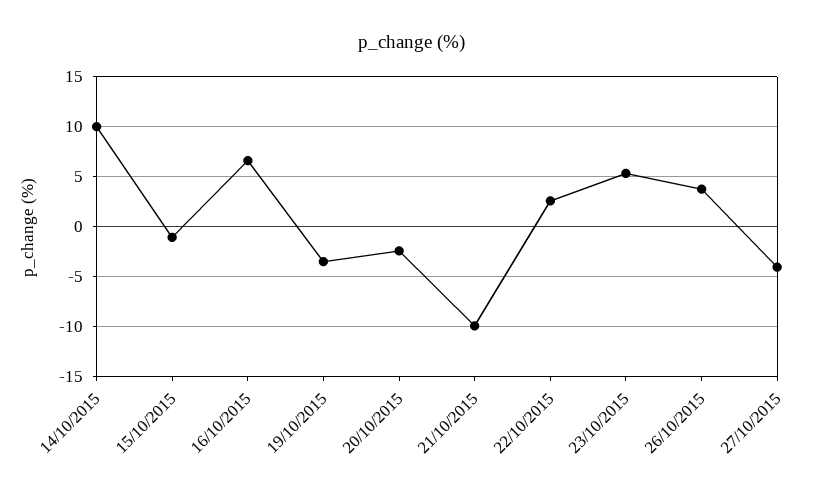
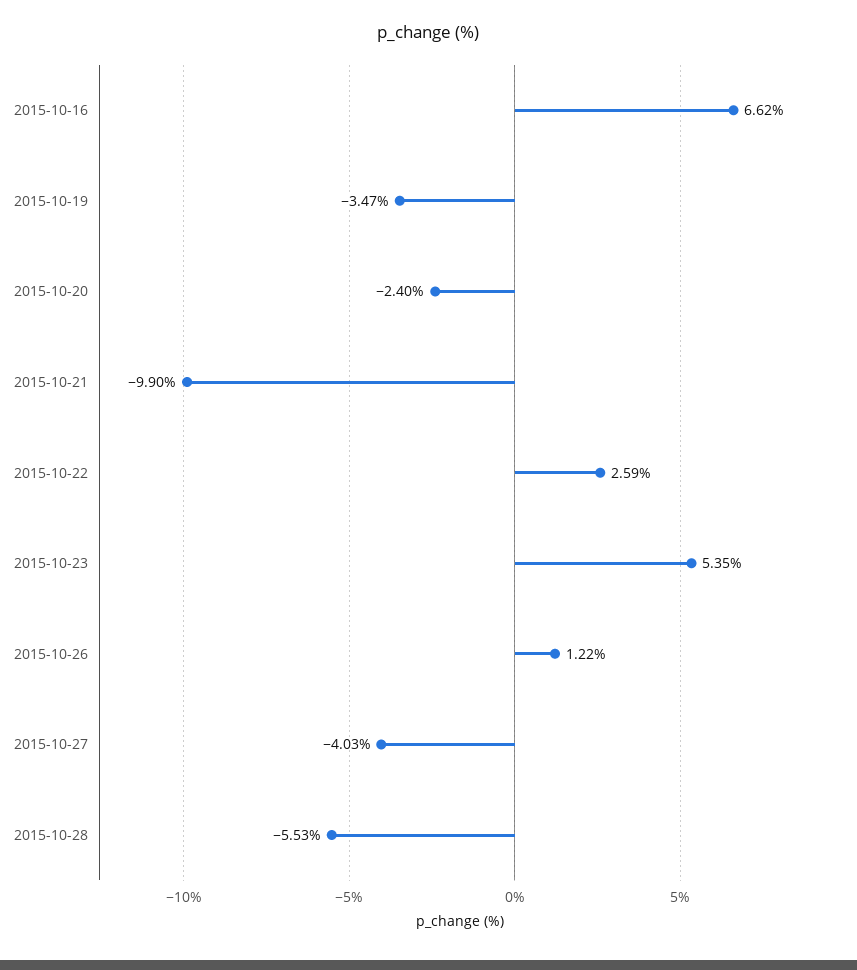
14/10/2015: 10 -> none
15/10/2015: -1 -> none
26/10/2015: 4 -> 1.22
2015-10-28: none -> -5.53

